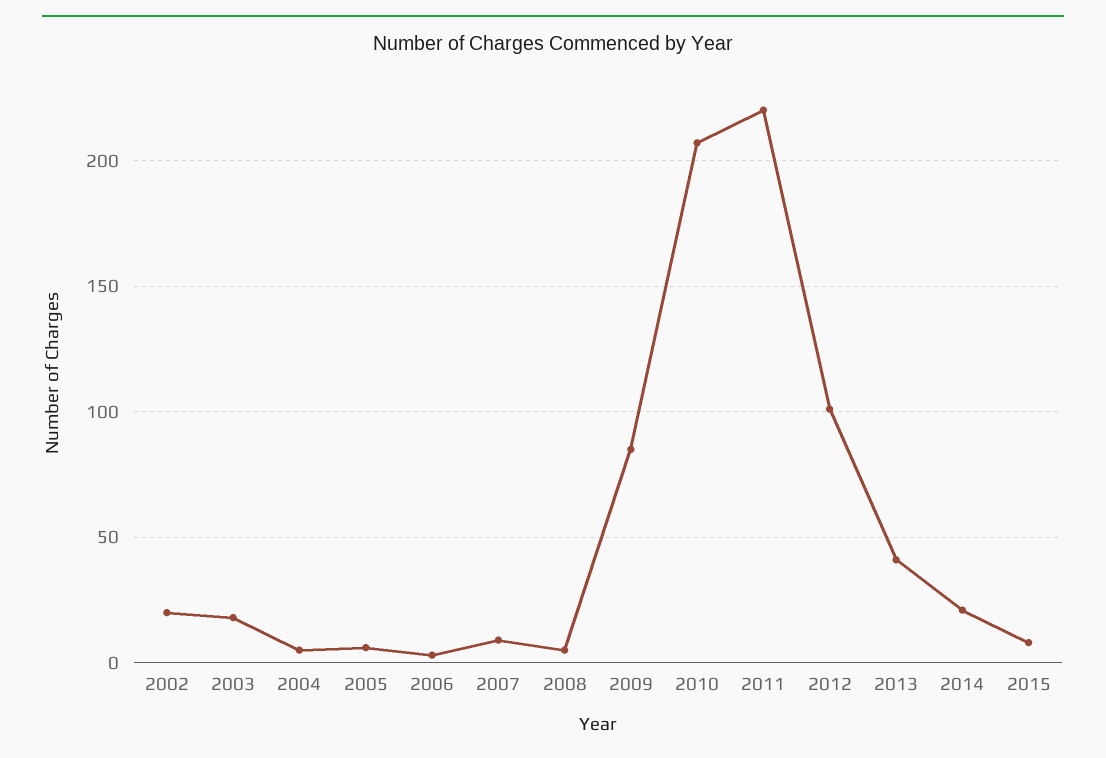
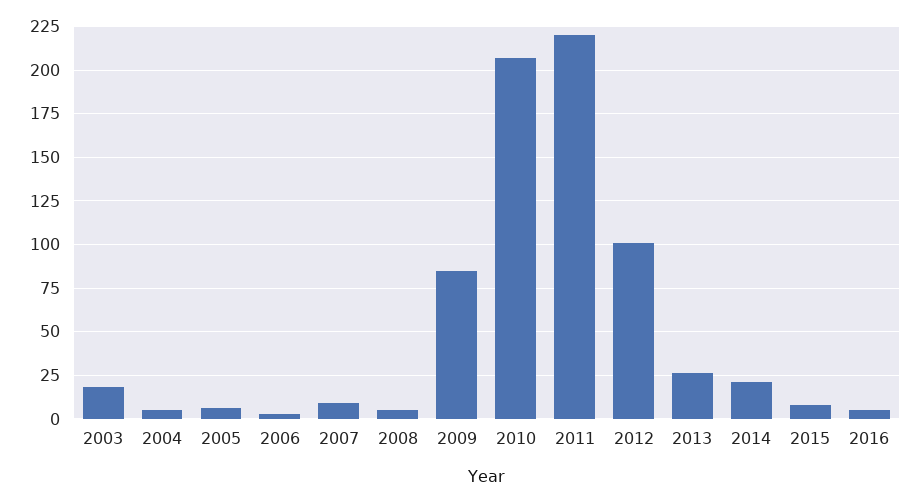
2002: 20 -> none
2013: 40 -> 25
2016: none -> 5

